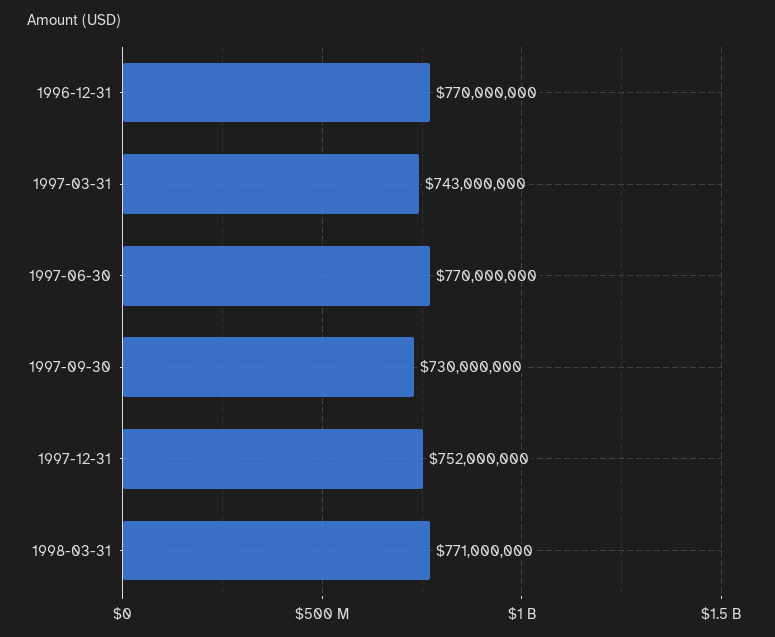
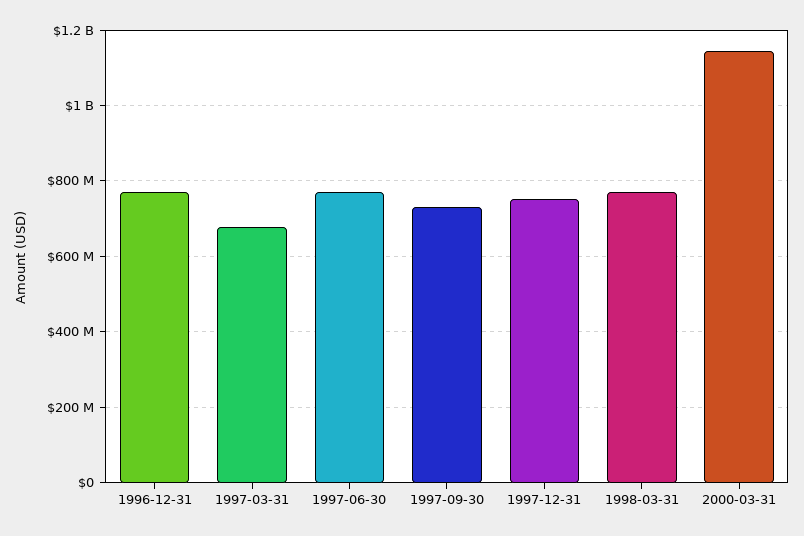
1997-03-31: 743000000 -> 680000000
2000-03-31: none -> 1140000000

